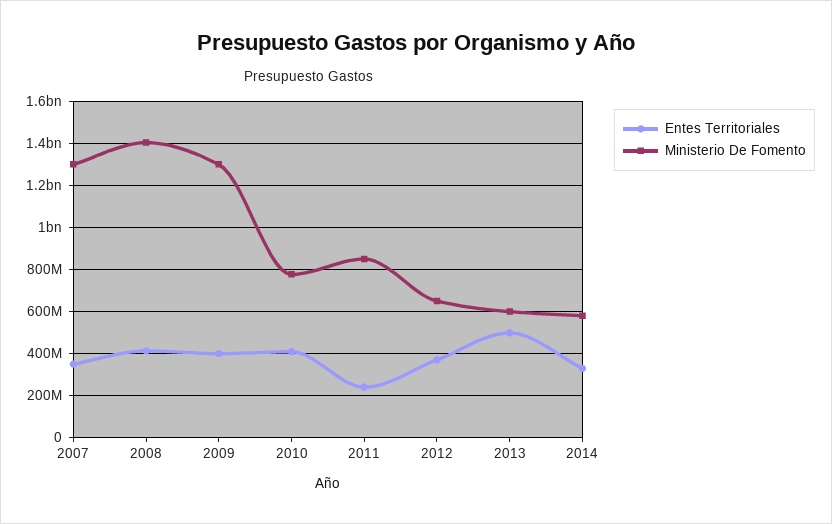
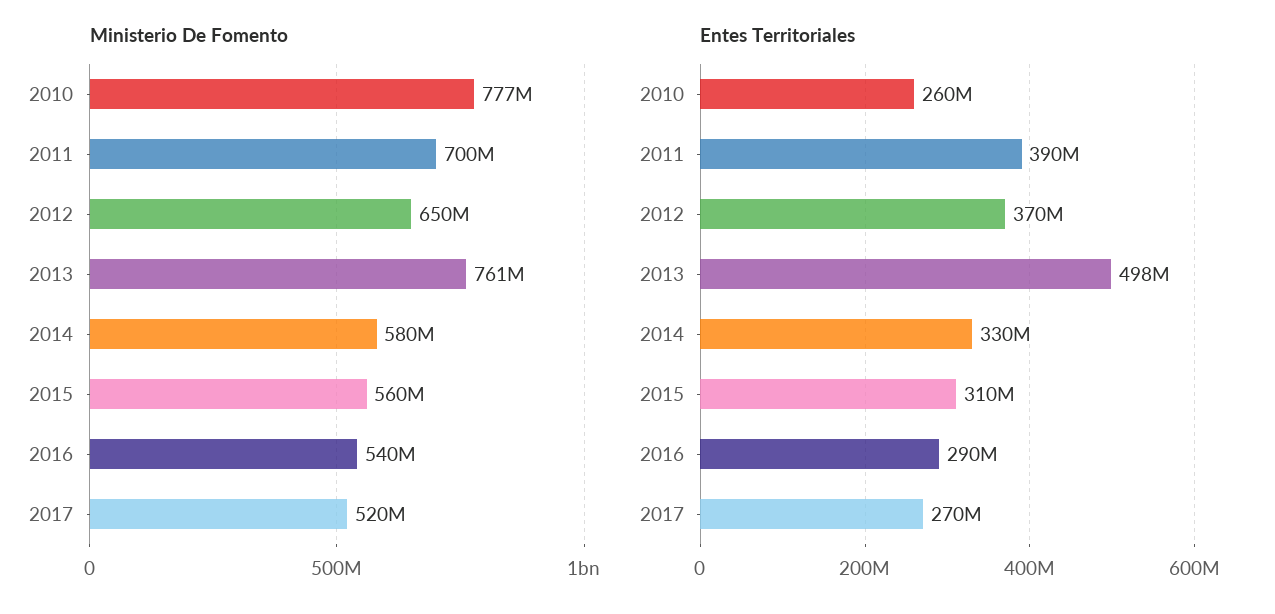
Entes Territoriales, 2007: 350000000 -> none
Ministerio De Fomento, 2007: 1300000000 -> none
Entes Territoriales, 2008: 400000000 -> none
Ministerio De Fomento, 2008: 1400000000 -> none
Entes Territoriales, 2009: 400000000 -> none
Ministerio De Fomento, 2009: 1300000000 -> none
Entes Territoriales, 2010: 400000000 -> 260000000
Entes Territoriales, 2011: 250000000 -> 390000000
Ministerio De Fomento, 2011: 850000000 -> 700000000
Ministerio De Fomento, 2013: 600000000 -> 761000000
Ministerio De Fomento, 2015: none -> 560000000
Ministerio De Fomento, 2016: none -> 540000000
Ministerio De Fomento, 2017: none -> 520000000
Entes Territoriales, 2015: none -> 310000000
Entes Territoriales, 2016: none -> 290000000
Entes Territoriales, 2017: none -> 270000000

